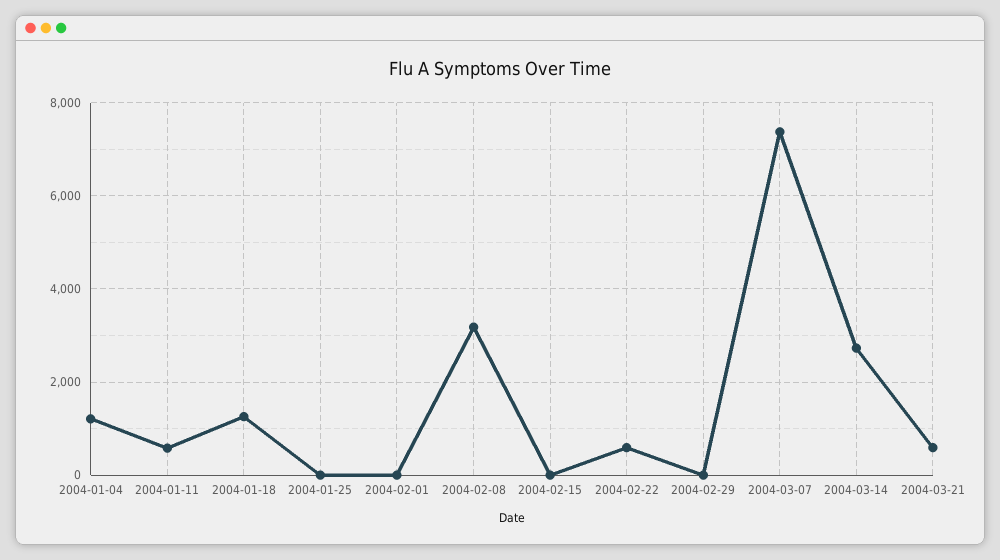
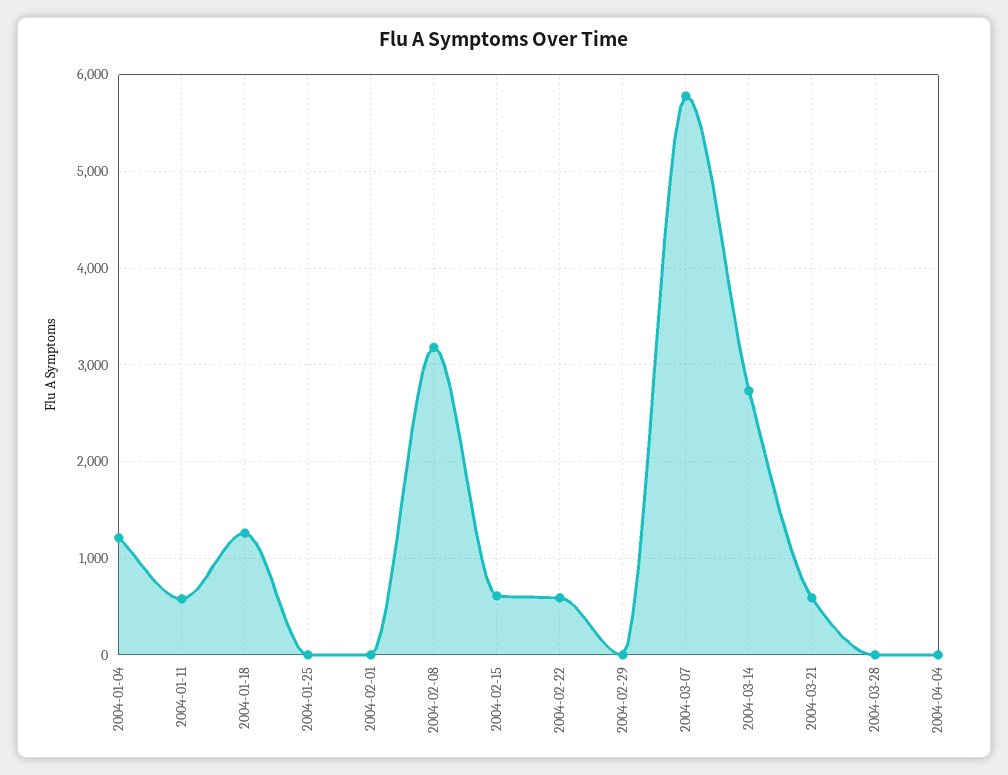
2004-02-15: 0 -> 600
2004-03-07: 7400 -> 5800
2004-03-28: none -> 0
2004-04-04: none -> 0

